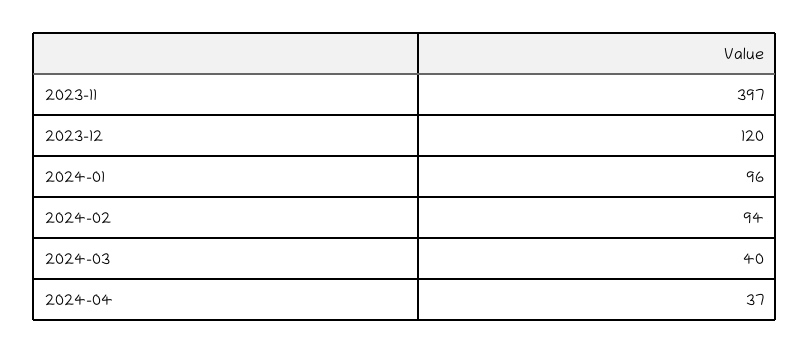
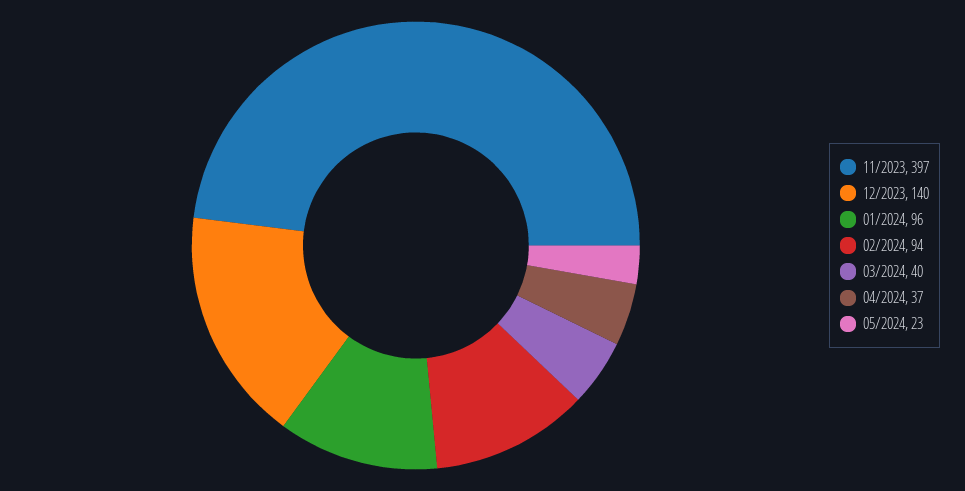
2023-12: 120 -> 140
05/2024: none -> 23

